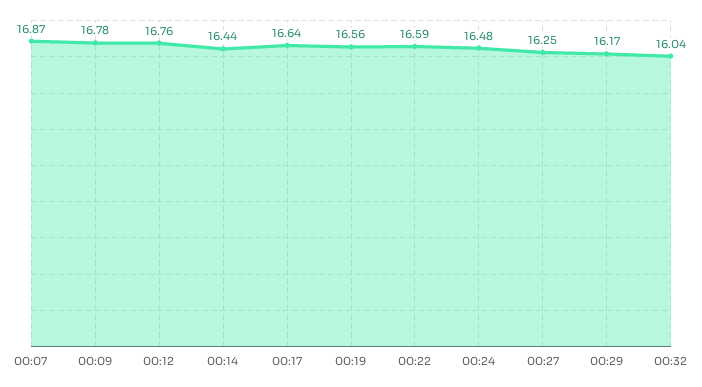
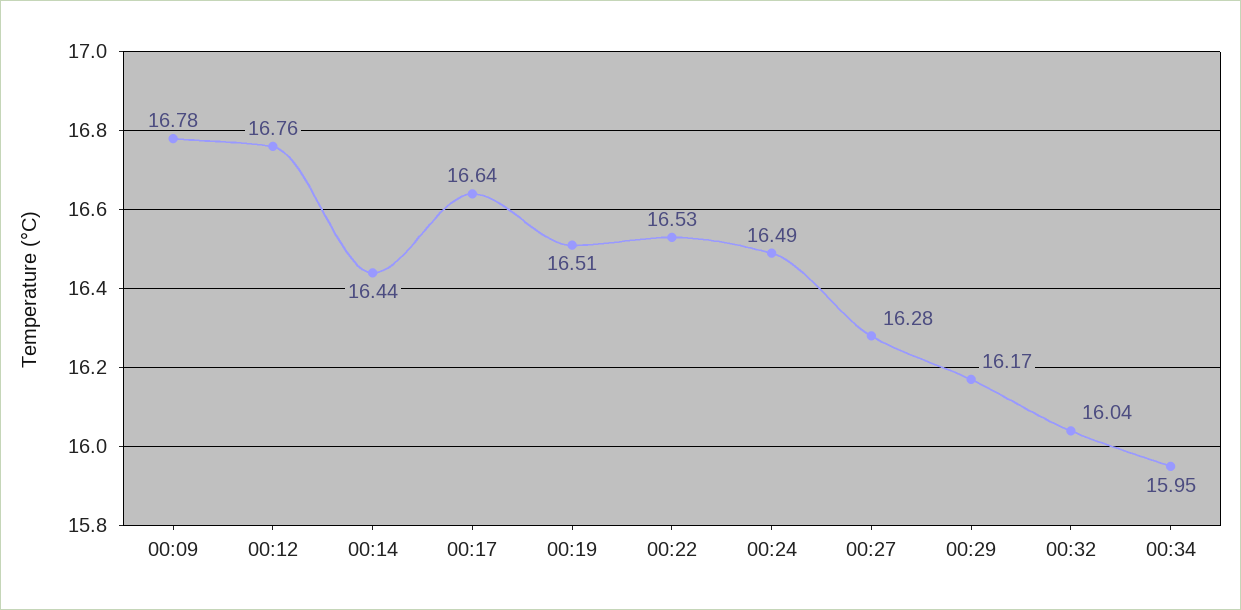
00:07: 16.87 -> none
00:19: 16.56 -> 16.51
00:22: 16.59 -> 16.53
00:24: 16.48 -> 16.49
00:27: 16.25 -> 16.28
00:34: none -> 15.95

